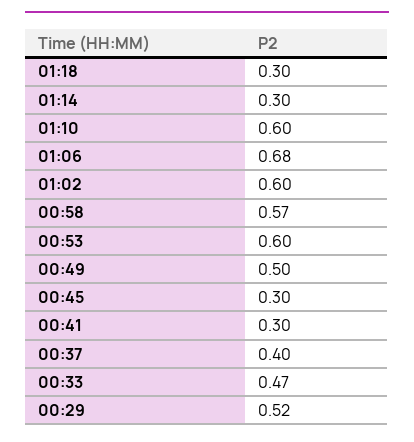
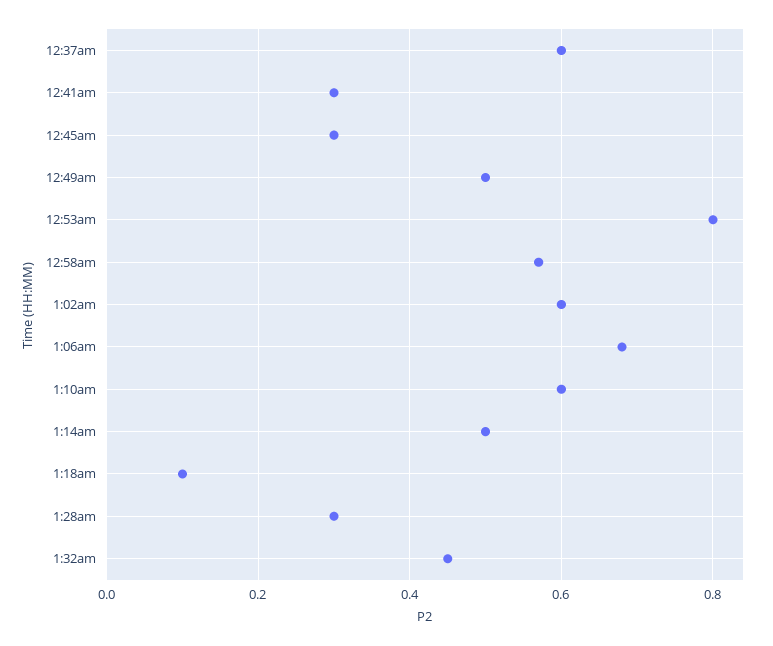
01:18: 0.3 -> 0.1
01:14: 0.3 -> 0.5
00:53: 0.6 -> 0.8
00:37: 0.4 -> 0.6
00:33: 0.47 -> none
00:29: 0.52 -> none
1:28am: none -> 0.3
1:32am: none -> 0.45

